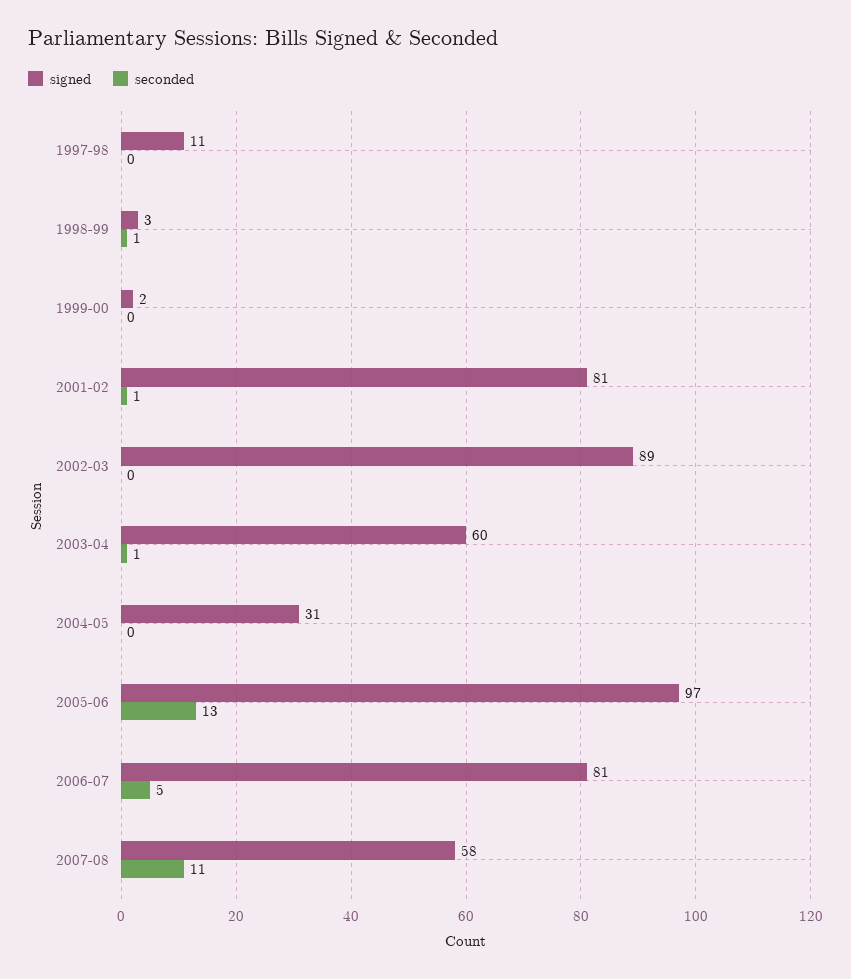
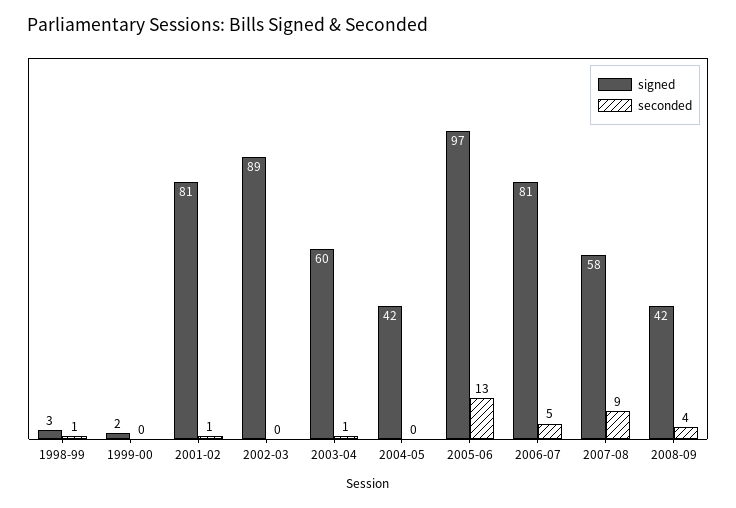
signed, 1997-98: 11 -> none
seconded, 1997-98: 0 -> none
signed, 2004-05: 31 -> 42
seconded, 2007-08: 11 -> 9
signed, 2008-09: none -> 42
seconded, 2008-09: none -> 4

